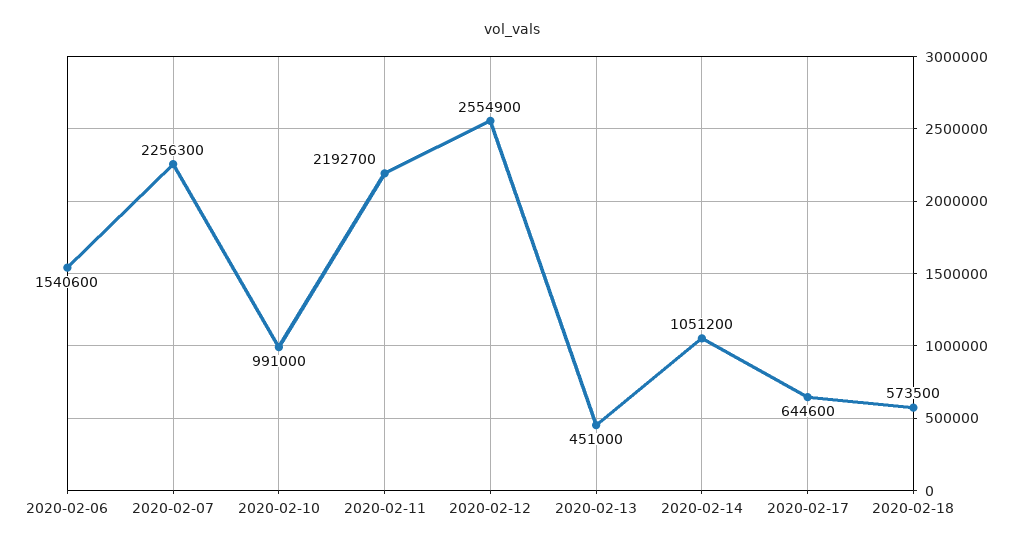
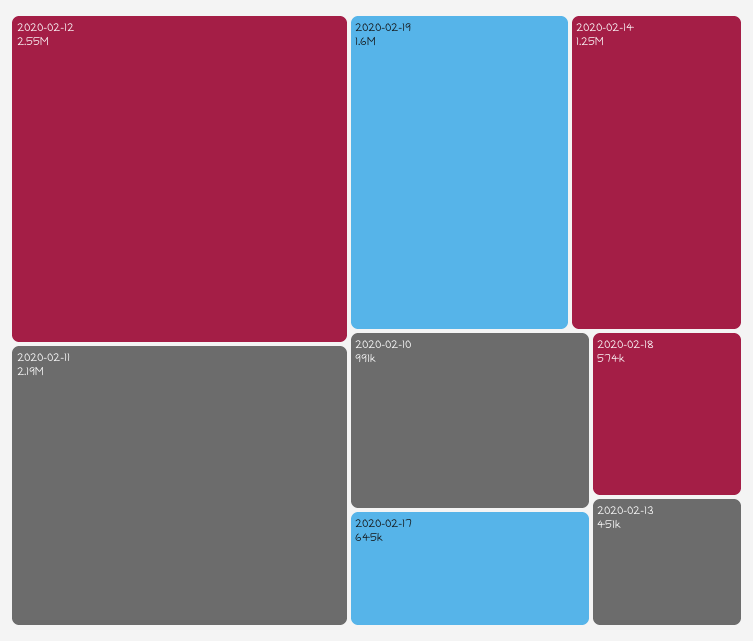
2020-02-06: 1540600 -> none
2020-02-07: 2256300 -> none
2020-02-14: 1051200 -> 1250000
2020-02-19: none -> 1600000

